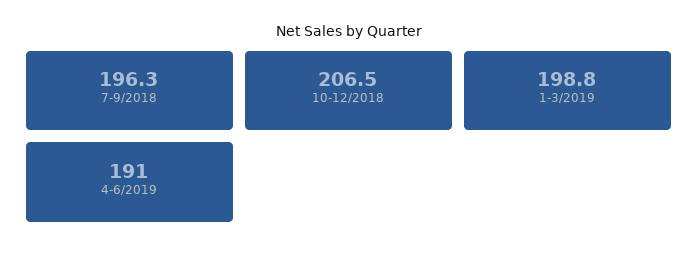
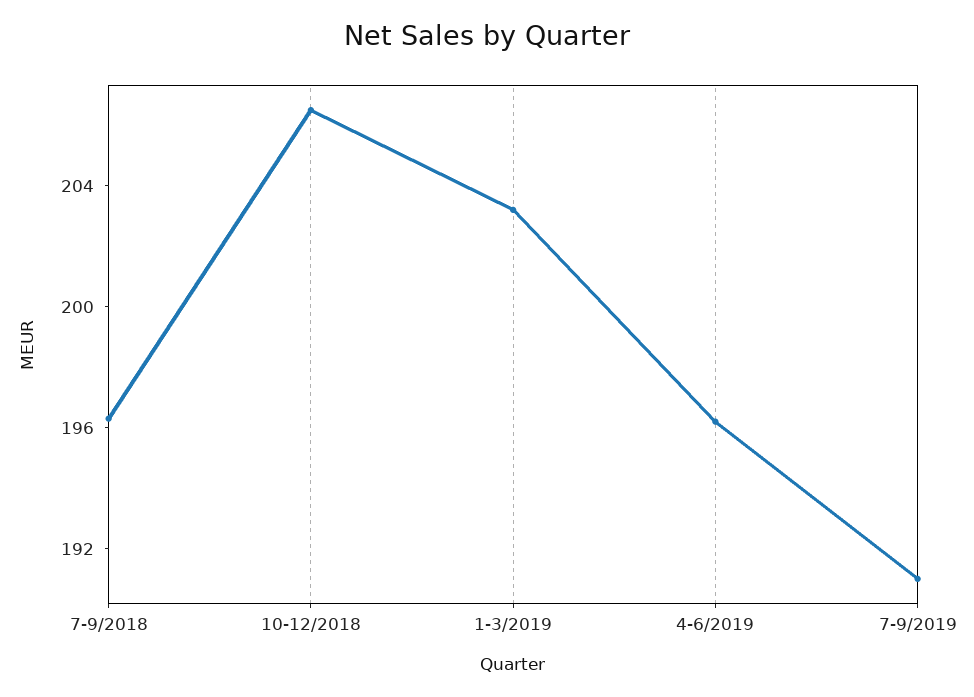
1-3/2019: 198.8 -> 203
4-6/2019: 191 -> 196
7-9/2019: none -> 191

